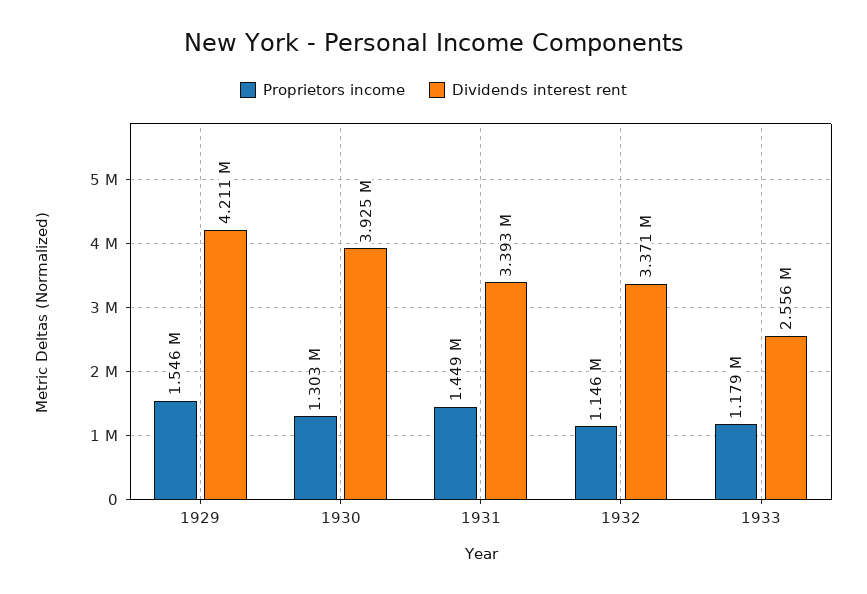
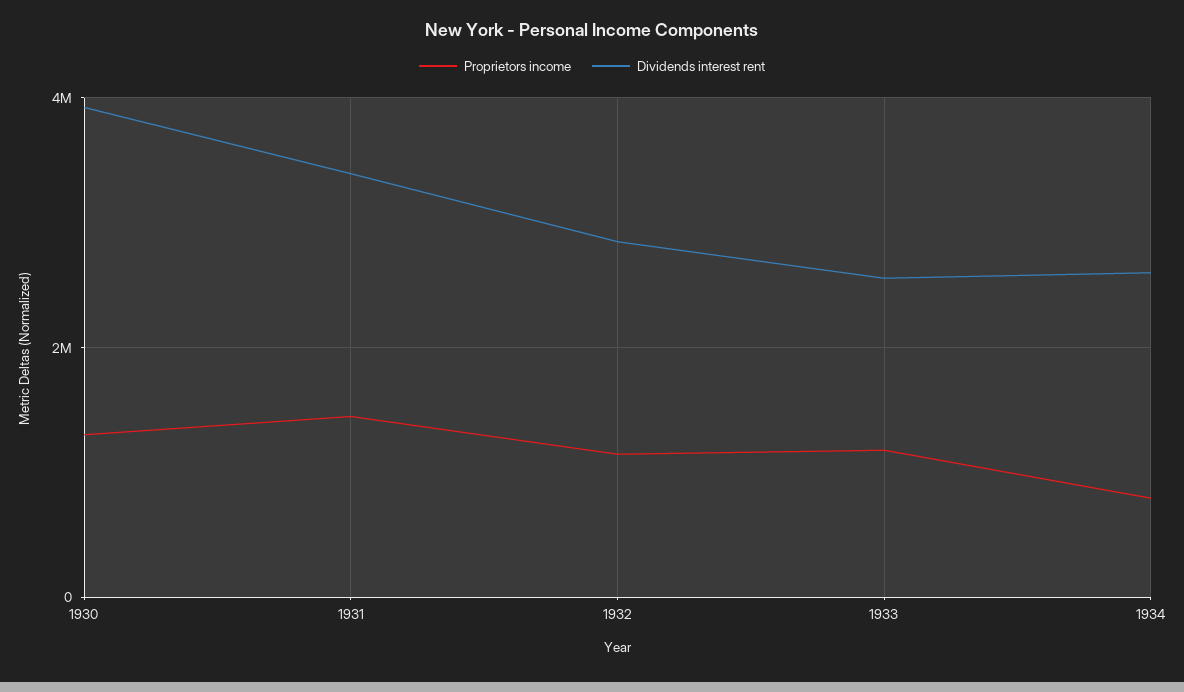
Proprietors income, 1929: 1546000 -> none
Dividends interest rent, 1929: 4211000 -> none
Dividends interest rent, 1932: 3371000 -> 2800000
Proprietors income, 1934: none -> 800000
Dividends interest rent, 1934: none -> 2600000

